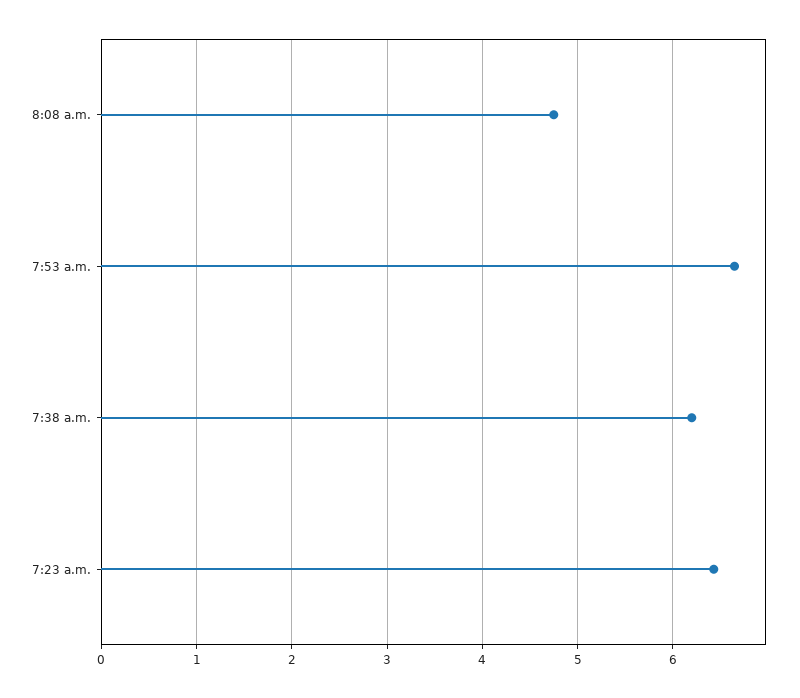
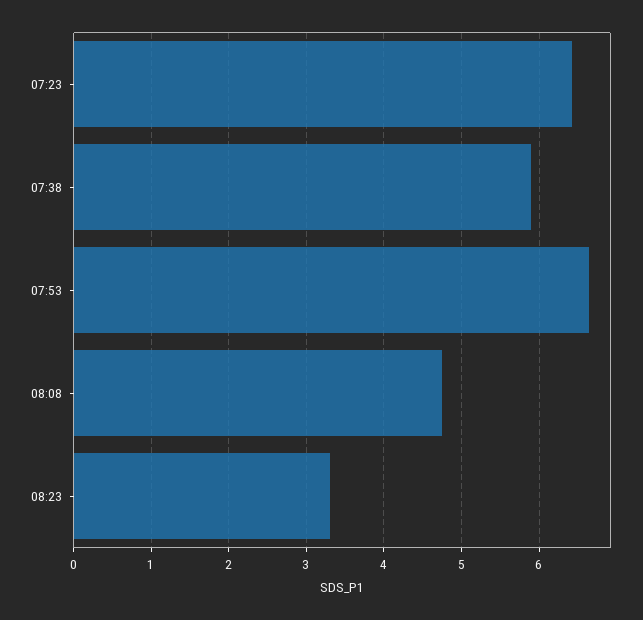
7:38 a.m.: 6.2 -> 5.9
08:23: none -> 3.3

